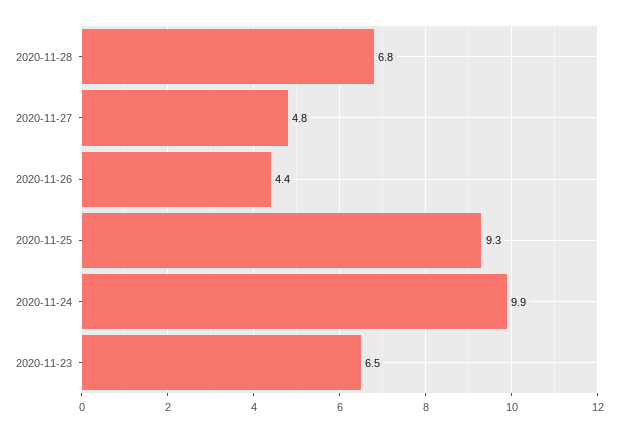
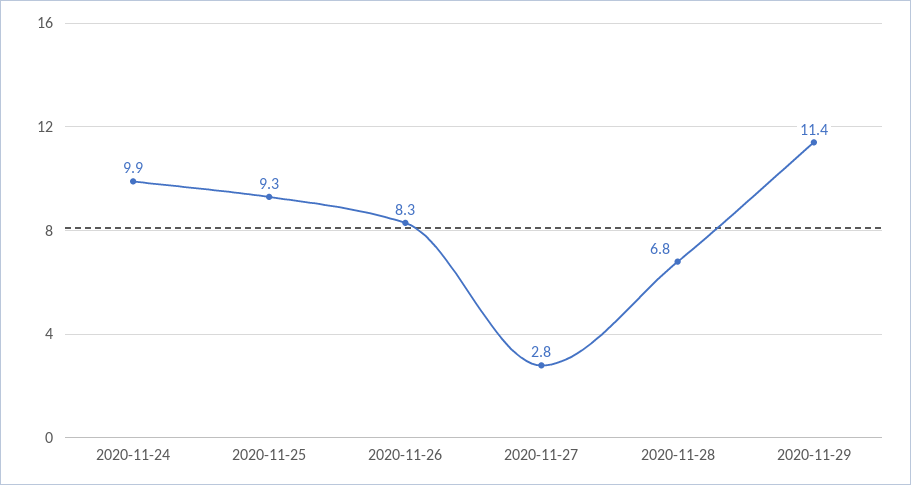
2020-11-27: 4.8 -> 2.8
2020-11-26: 4.4 -> 8.3
2020-11-23: 6.5 -> none
2020-11-29: none -> 11.4

